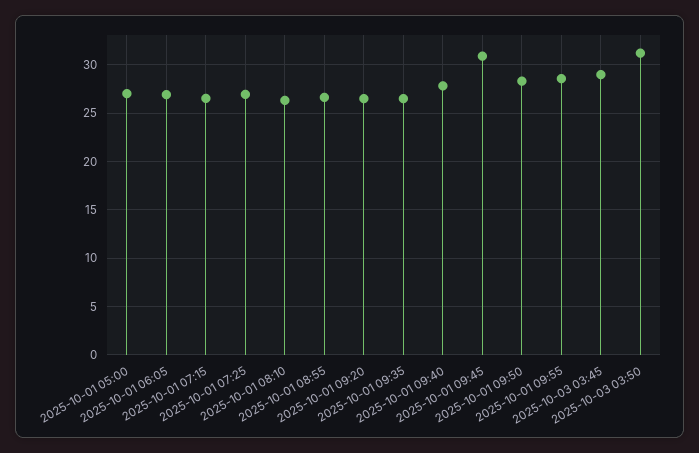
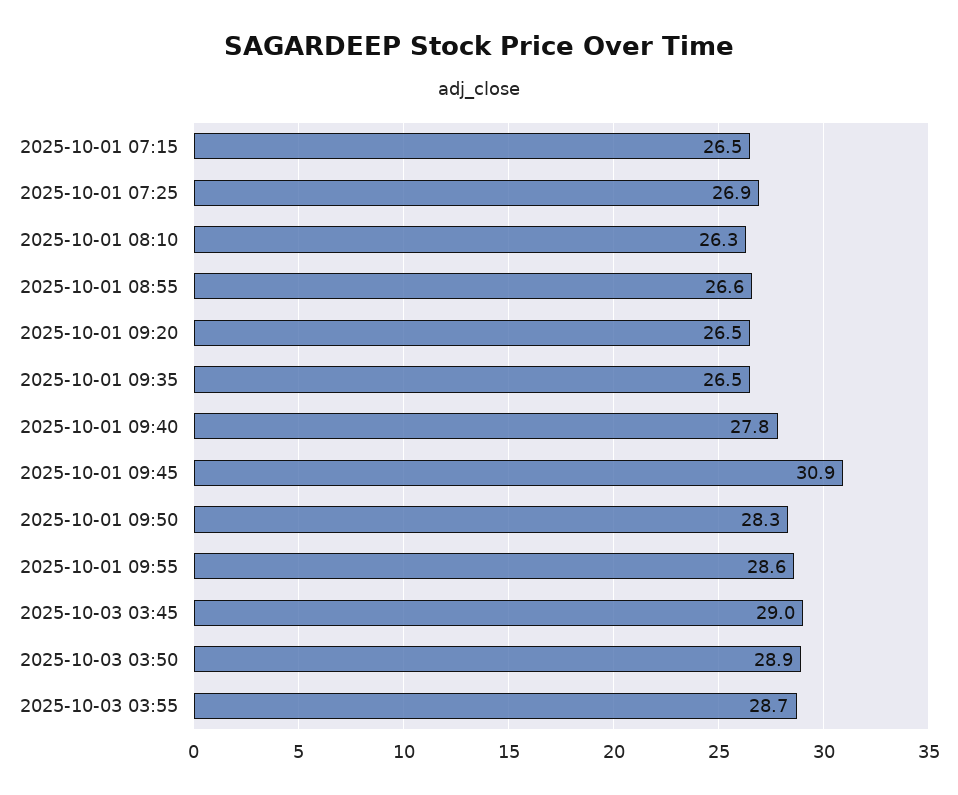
2025-10-01 05:00: 27 -> none
2025-10-01 06:05: 27 -> none
2025-10-03 03:50: 31 -> 28.9
2025-10-03 03:55: none -> 28.7

